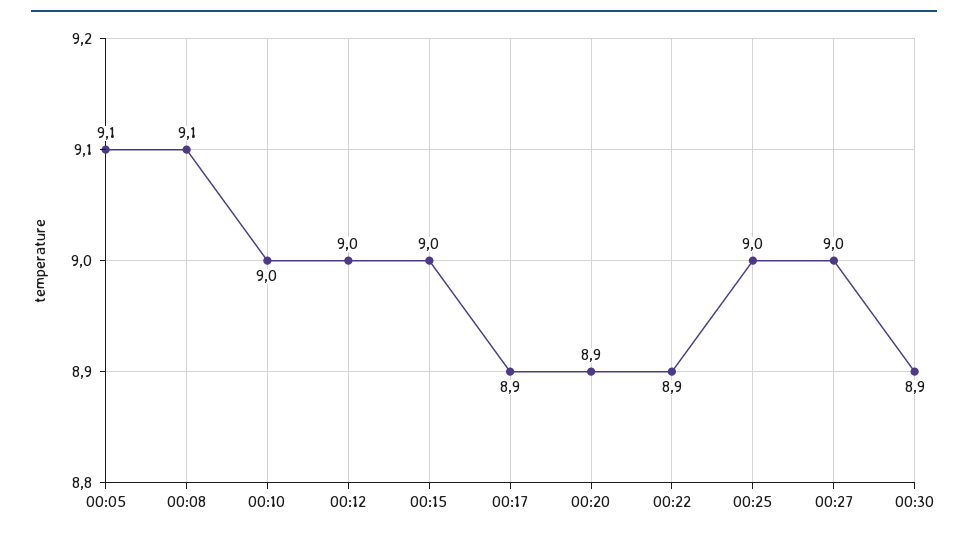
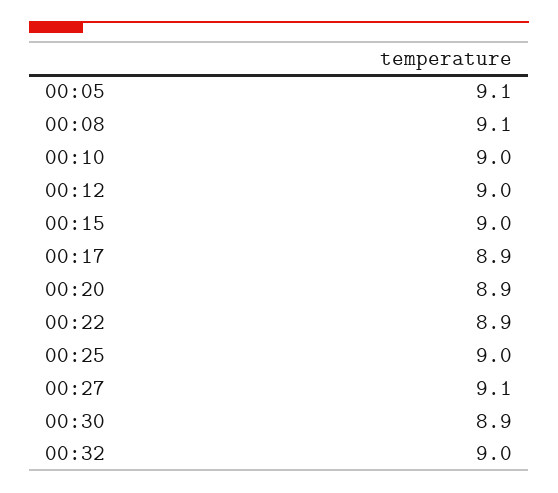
00:27: 9 -> 9.1
00:32: none -> 9

